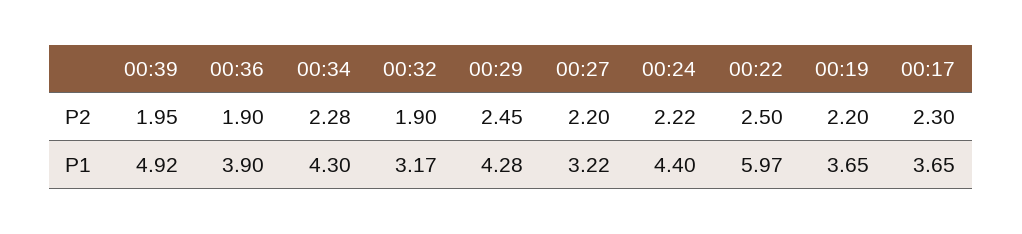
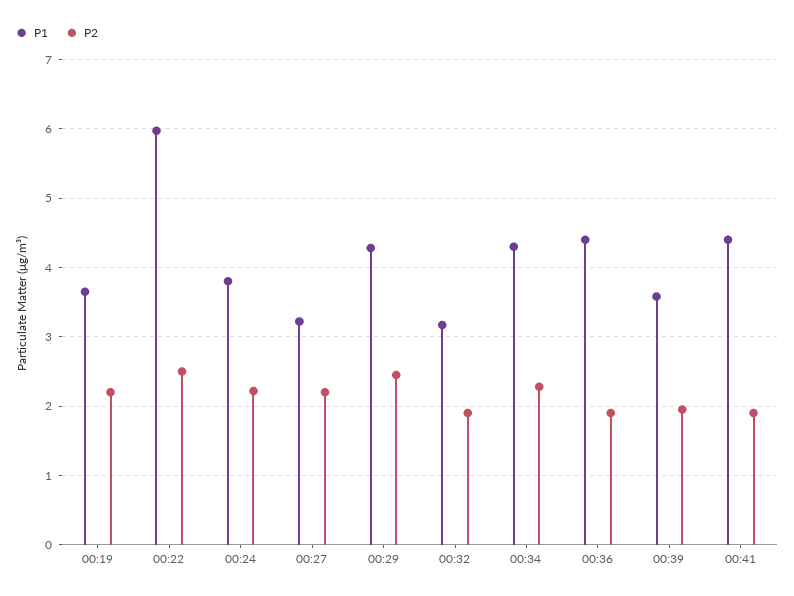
P2, 00:17: 2.3 -> none
P1, 00:39: 4.92 -> 3.6
P1, 00:36: 3.9 -> 4.4
P1, 00:24: 4.4 -> 3.8
P1, 00:17: 3.65 -> none
P1, 00:41: none -> 4.4
P2, 00:41: none -> 1.9

